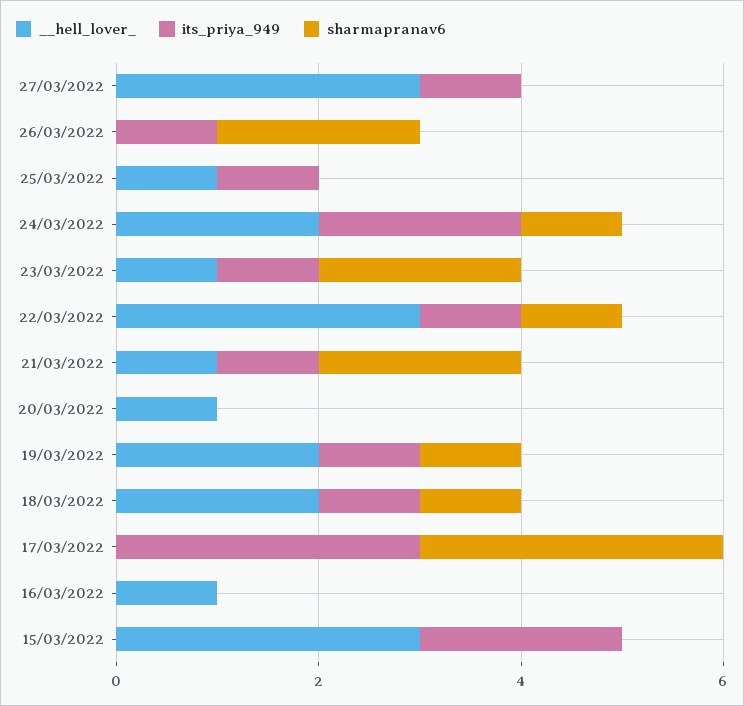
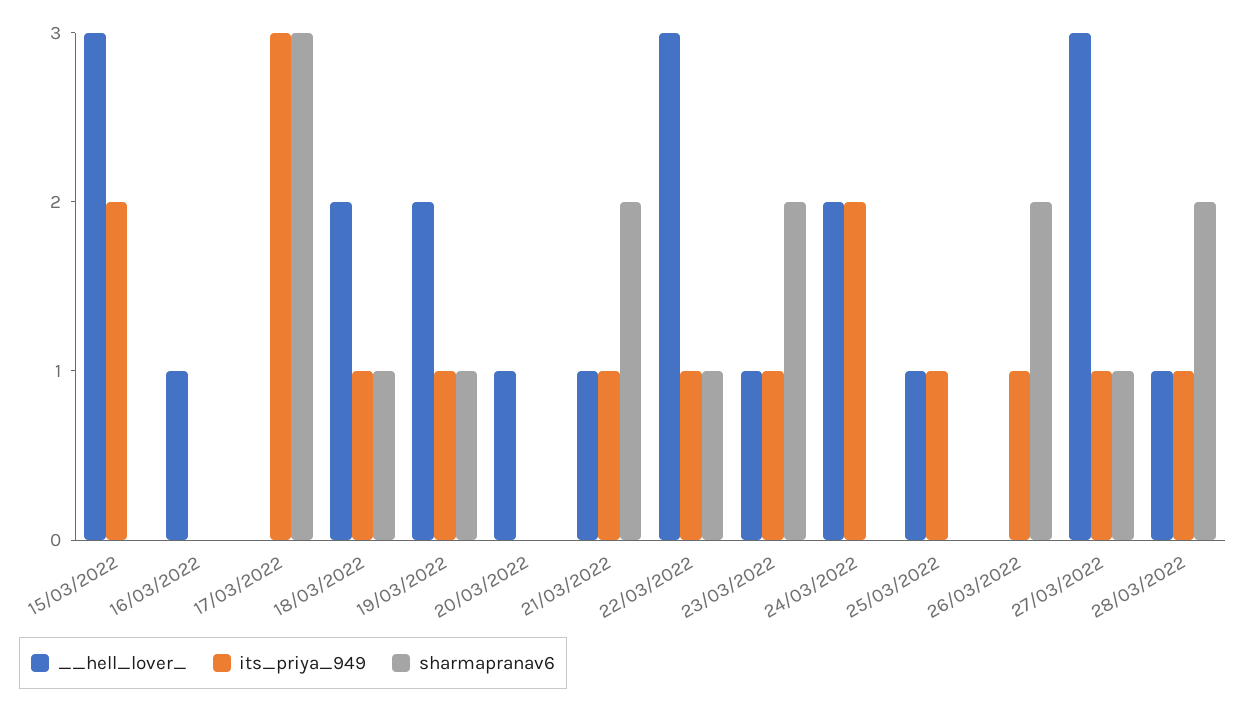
sharmapranav6, 27/03/2022: 0 -> 1
sharmapranav6, 24/03/2022: 1 -> 0
__hell_lover_, 28/03/2022: none -> 1
its_priya_949, 28/03/2022: none -> 1
sharmapranav6, 28/03/2022: none -> 2

